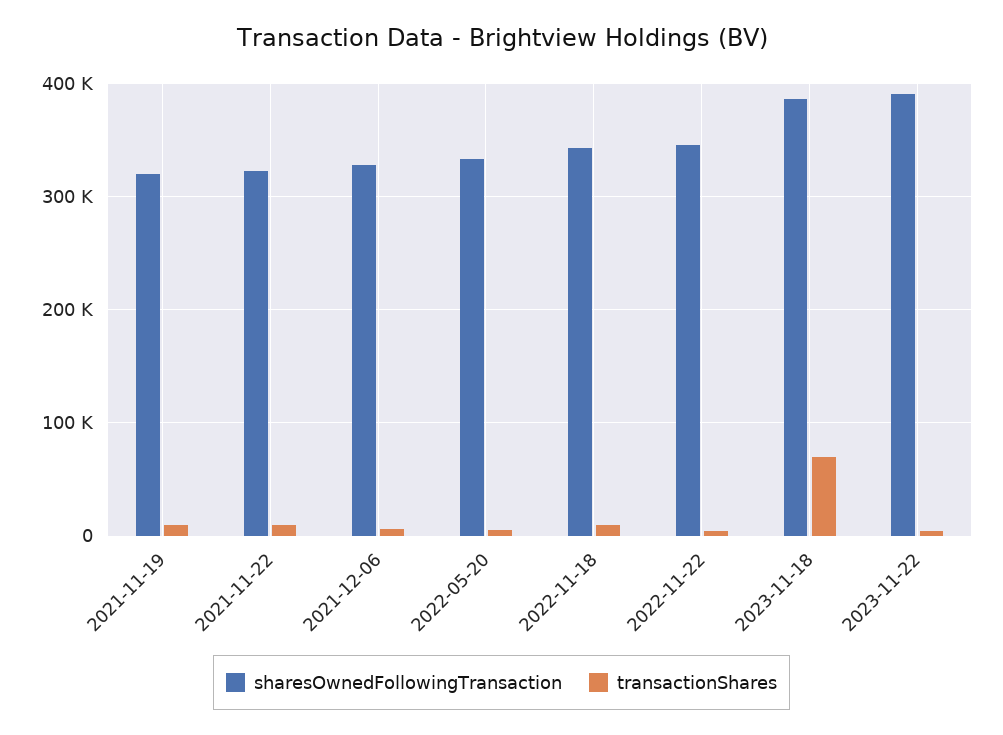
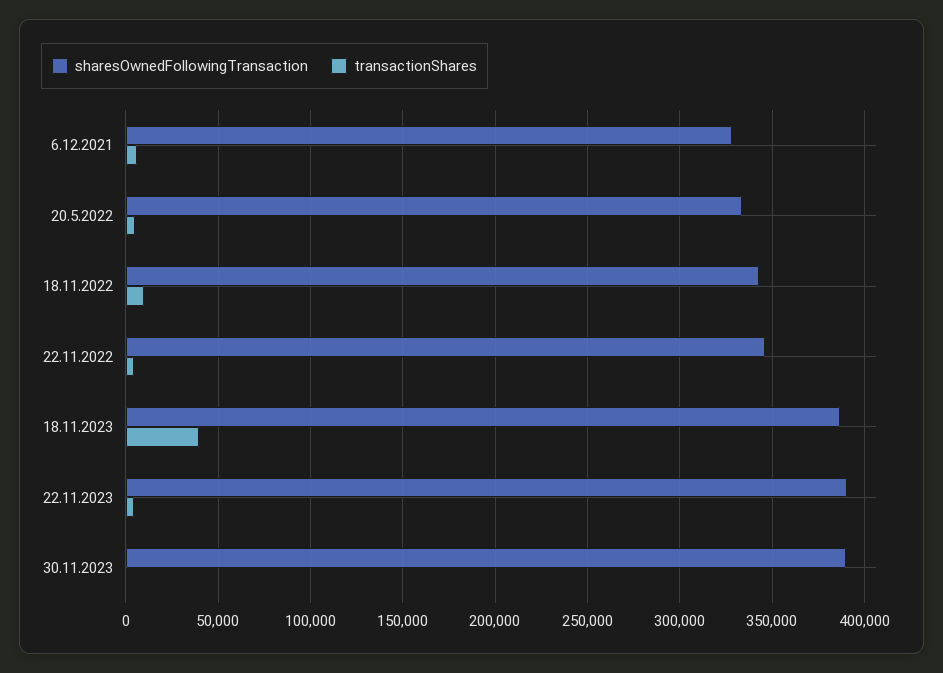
sharesOwnedFollowingTransaction, 2021-11-19: 320000 -> none
transactionShares, 2021-11-19: 10000 -> none
sharesOwnedFollowingTransaction, 2021-11-22: 320000 -> none
transactionShares, 2021-11-22: 10000 -> none
transactionShares, 2023-11-18: 70000 -> 40000
sharesOwnedFollowingTransaction, 30.11.2023: none -> 390000
transactionShares, 30.11.2023: none -> 0

